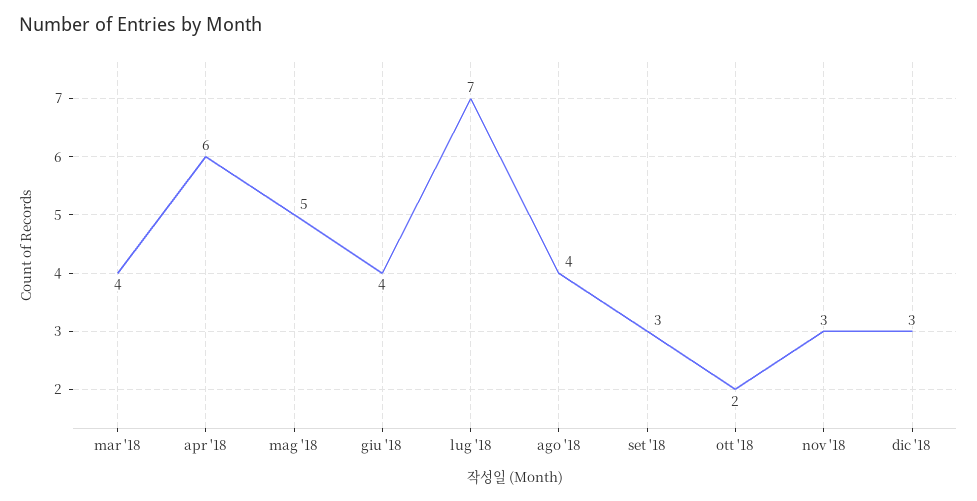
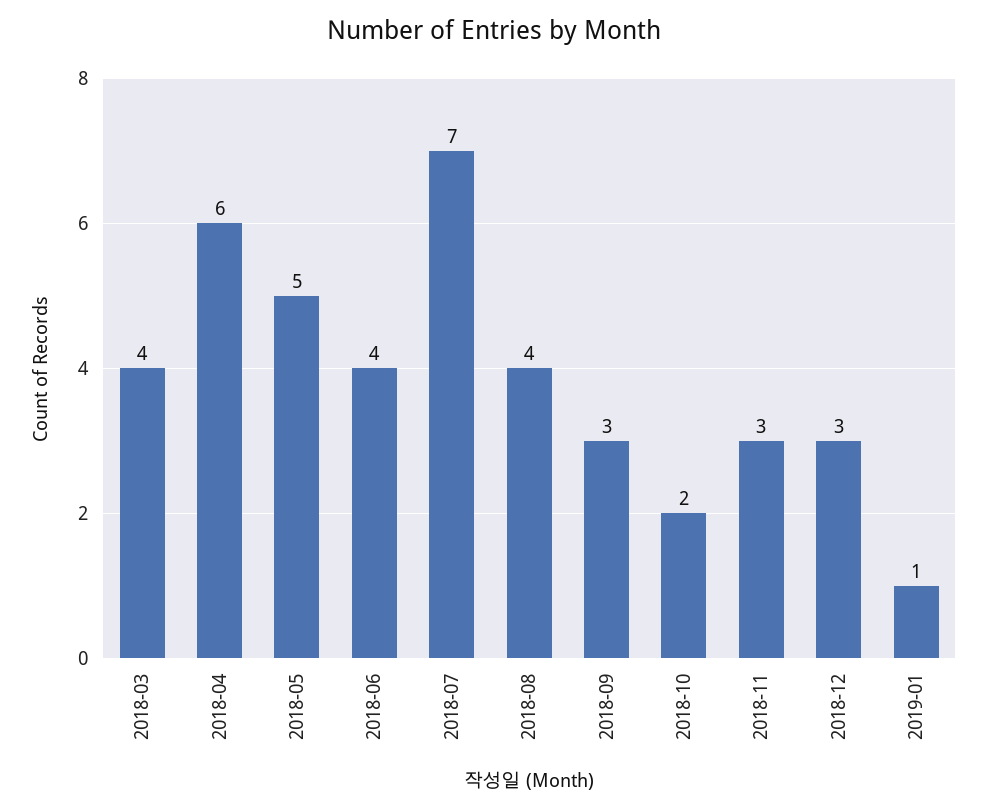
2019-01: none -> 1

